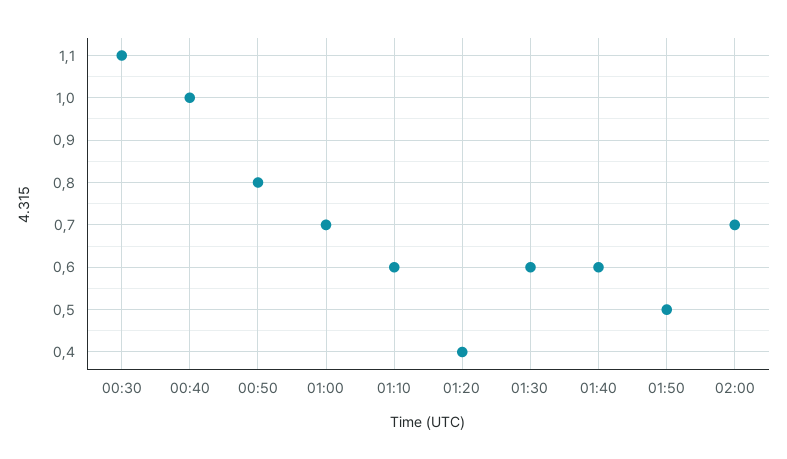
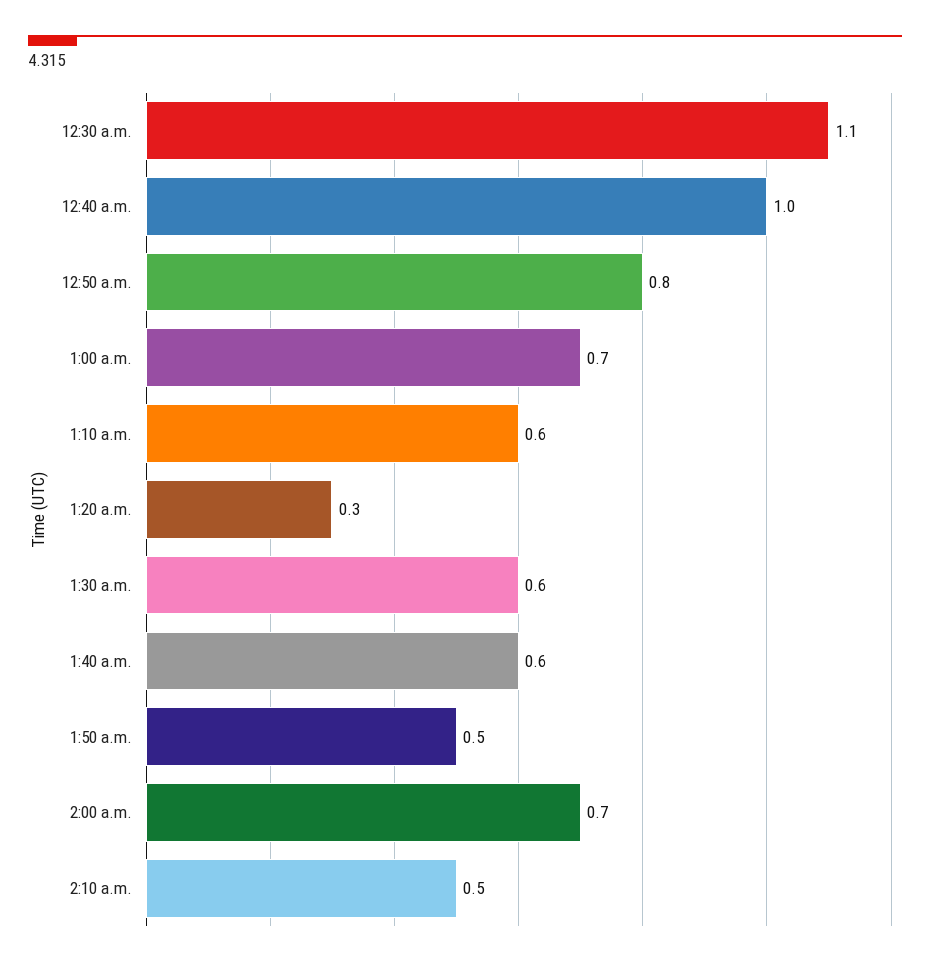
01:20: 0.4 -> 0.3
2:10 a.m.: none -> 0.5

